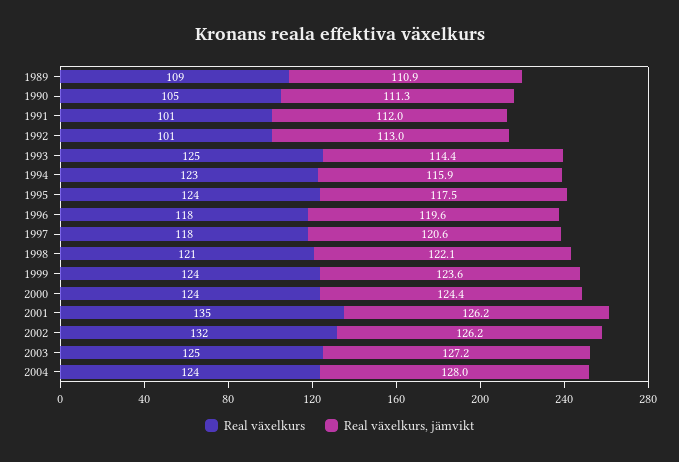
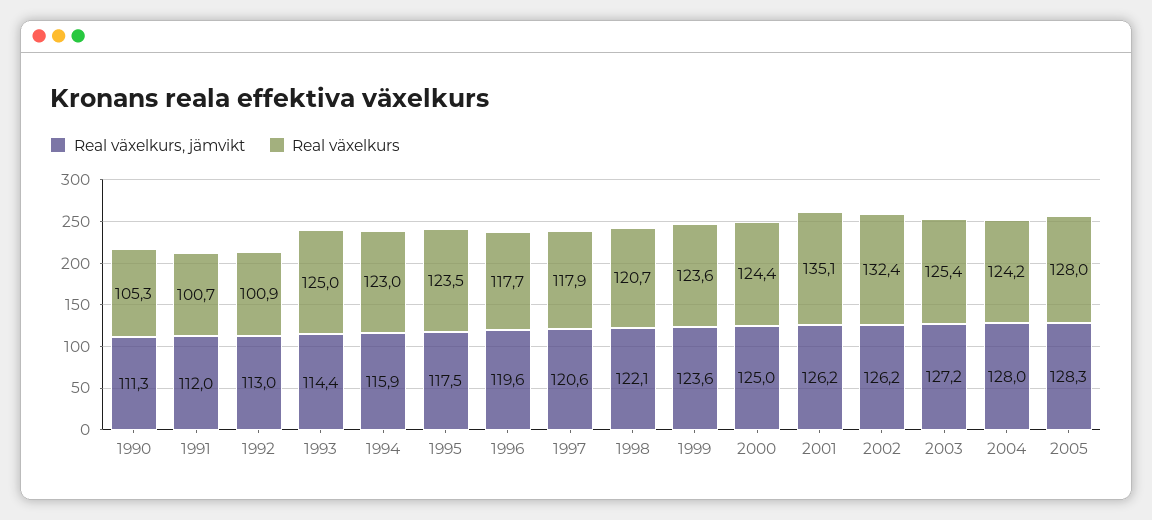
Real växelkurs, 1989: 109 -> none
Real växelkurs, jämvikt, 1989: 110.9 -> none
Real växelkurs, jämvikt, 2000: 124.4 -> 125
Real växelkurs, jämvikt, 2005: none -> 128.3
Real växelkurs, 2005: none -> 128

